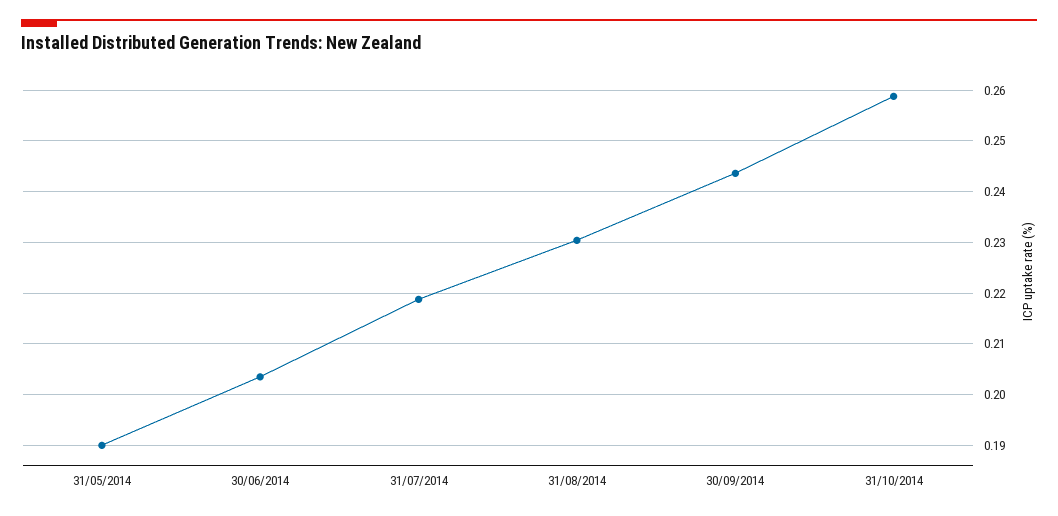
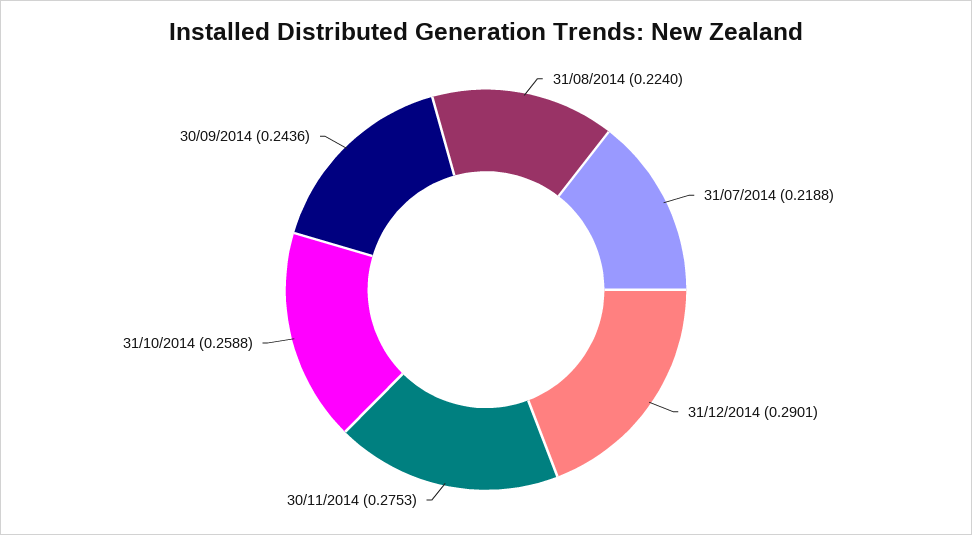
31/05/2014: 0.19 -> none
30/06/2014: 0.204 -> none
31/08/2014: 0.23 -> 0.224
31/12/2014: none -> 0.2901
30/11/2014: none -> 0.2753

